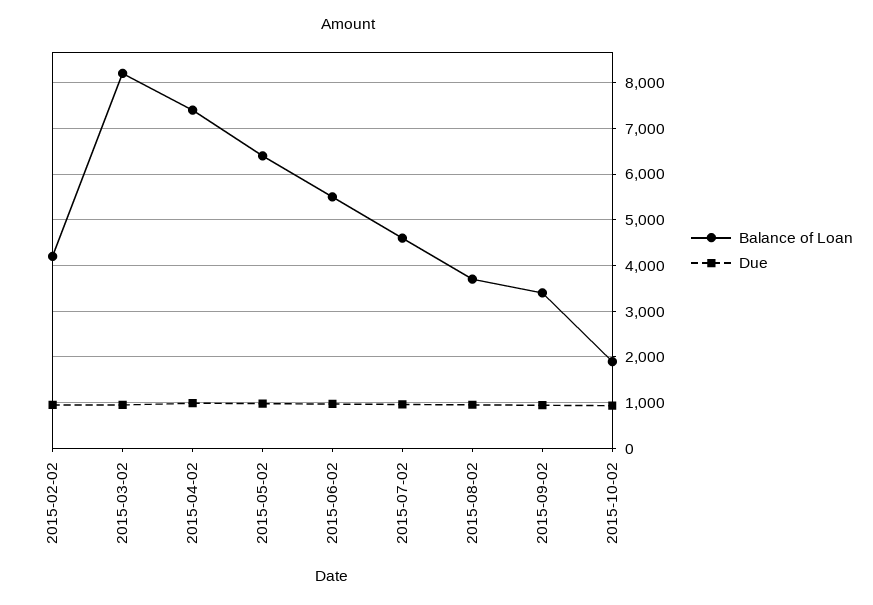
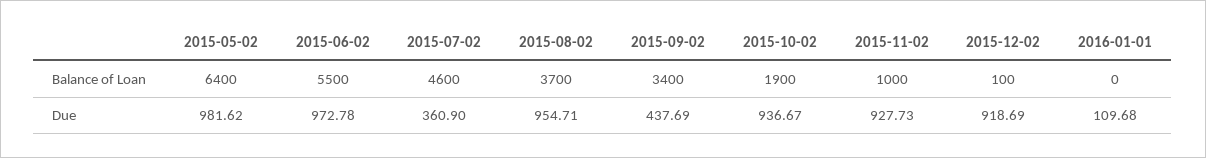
Balance of Loan, 2015-02-02: 4200 -> none
Due, 2015-02-02: 1000 -> none
Balance of Loan, 2015-03-02: 8200 -> none
Due, 2015-03-02: 1000 -> none
Balance of Loan, 2015-04-02: 7400 -> none
Due, 2015-04-02: 1000 -> none
Due, 2015-07-02: 1000 -> 360.9
Due, 2015-09-02: 1000 -> 437.69
Balance of Loan, 2015-11-02: none -> 1000
Balance of Loan, 2015-12-02: none -> 100
Balance of Loan, 2016-01-01: none -> 0
Due, 2015-11-02: none -> 927.73
Due, 2015-12-02: none -> 918.69
Due, 2016-01-01: none -> 109.68

